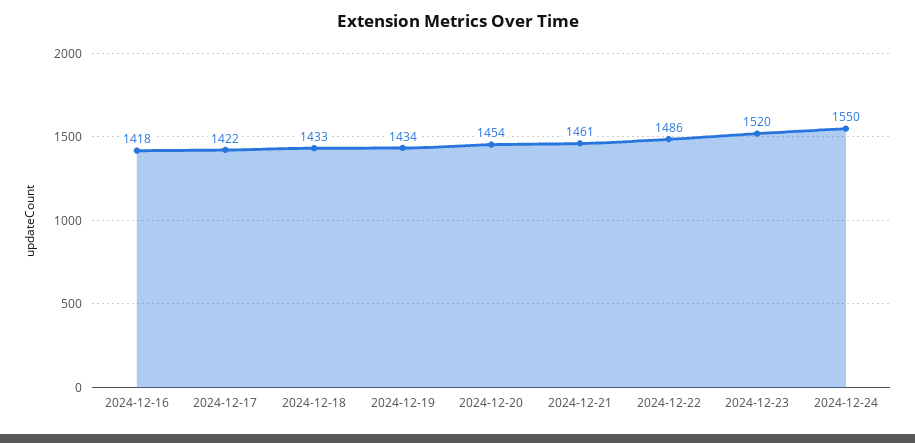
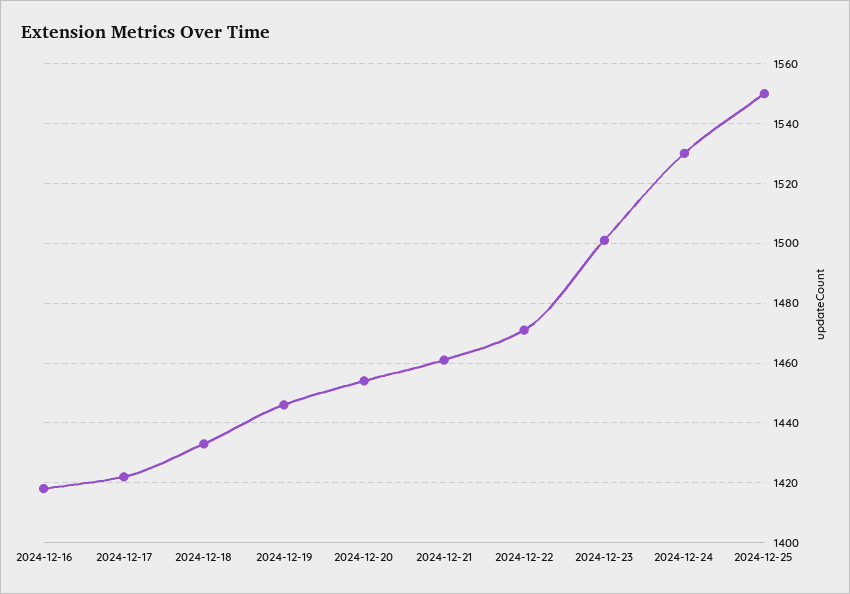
2024-12-19: 1434 -> 1445
2024-12-22: 1486 -> 1470
2024-12-23: 1520 -> 1500
2024-12-24: 1550 -> 1530
2024-12-25: none -> 1550

